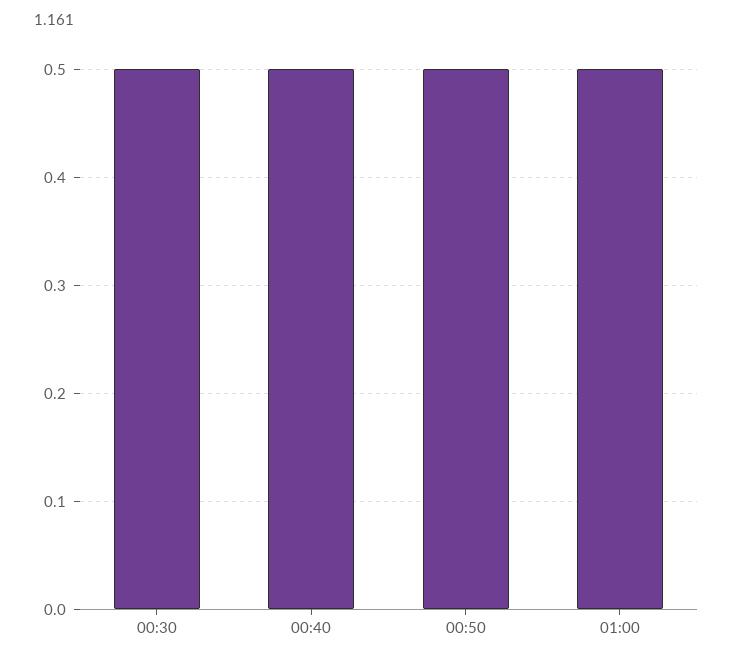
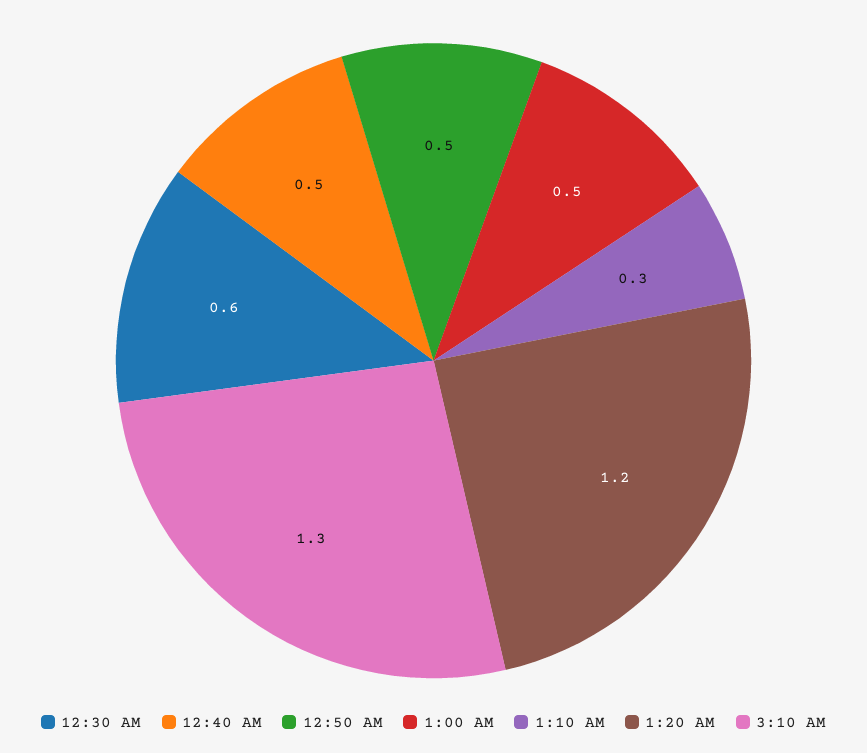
00:30: 0.5 -> 0.6
1:10 AM: none -> 0.3
1:20 AM: none -> 1.2
3:10 AM: none -> 1.3

